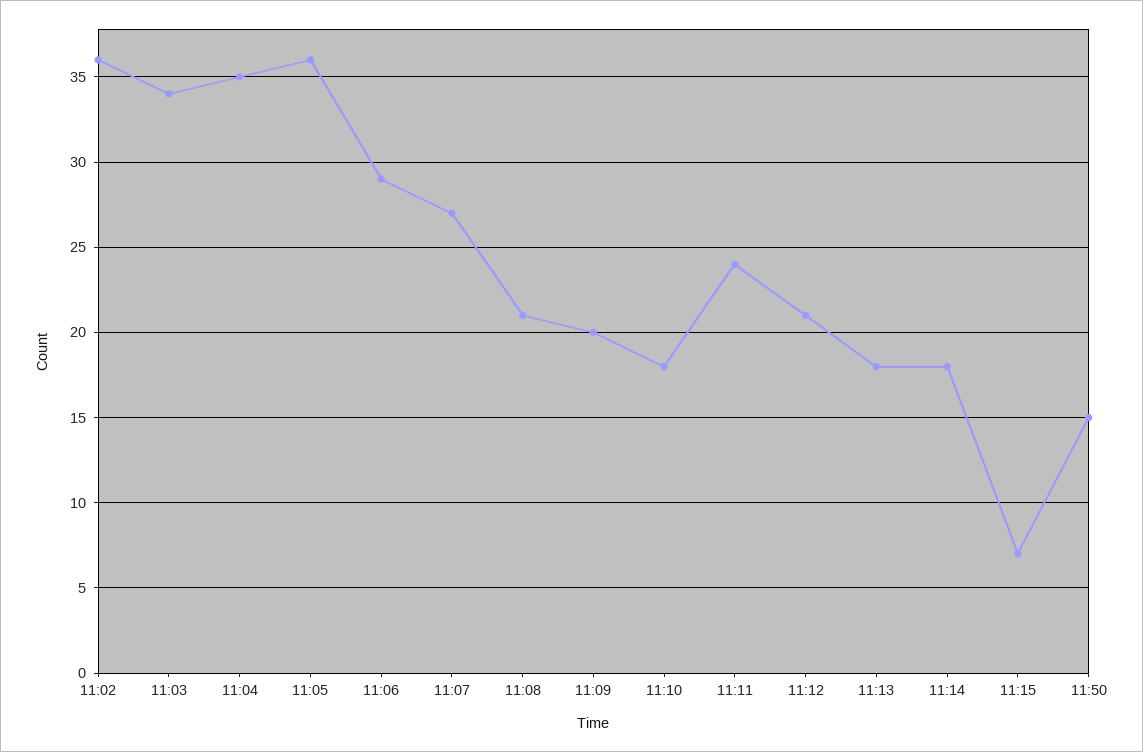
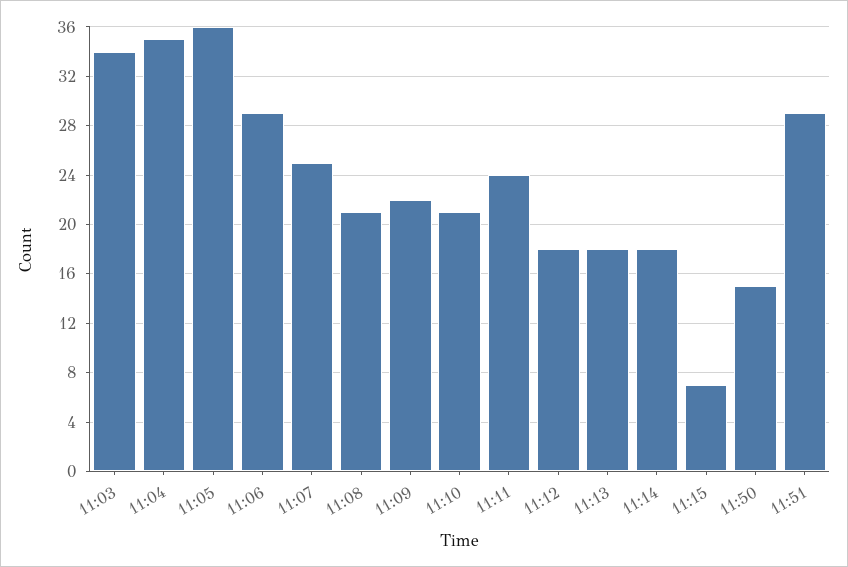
11:02: 36 -> none
11:07: 27 -> 25
11:09: 20 -> 22
11:10: 18 -> 21
11:12: 21 -> 18
11:51: none -> 29

